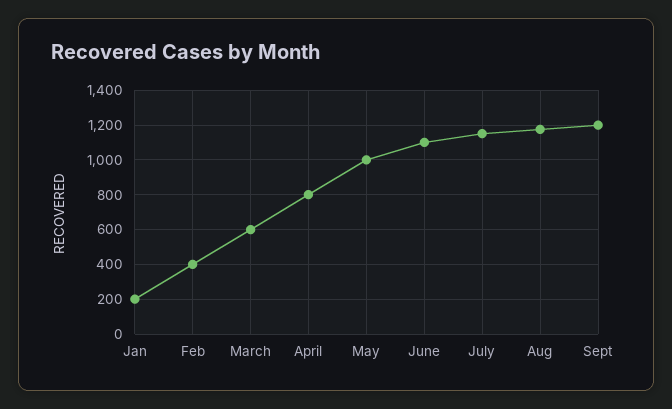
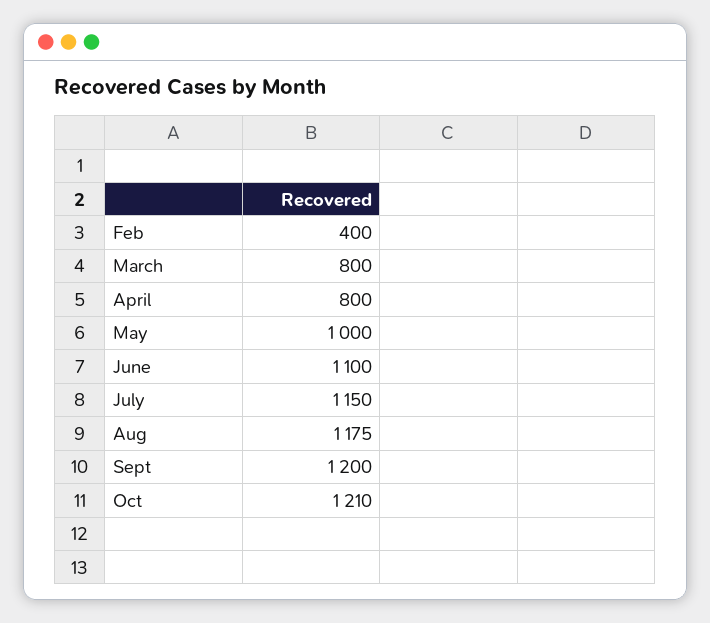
Jan: 200 -> none
March: 600 -> 800
Oct: none -> 1210

